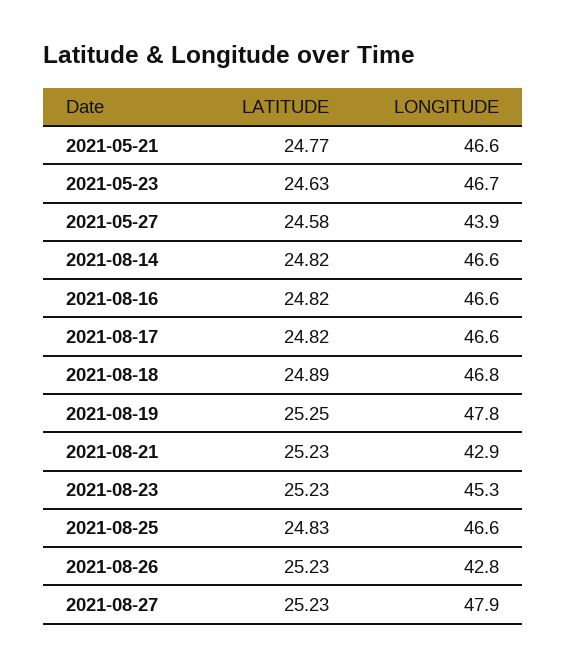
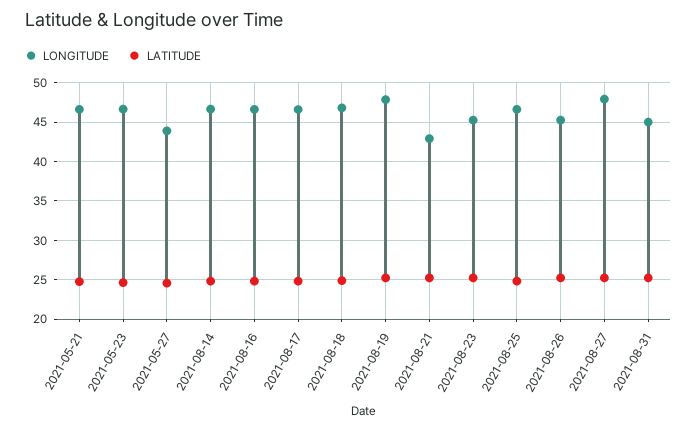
LONGITUDE, 2021-08-26: 42.8 -> 45
LONGITUDE, 2021-08-31: none -> 45
LATITUDE, 2021-08-31: none -> 25

